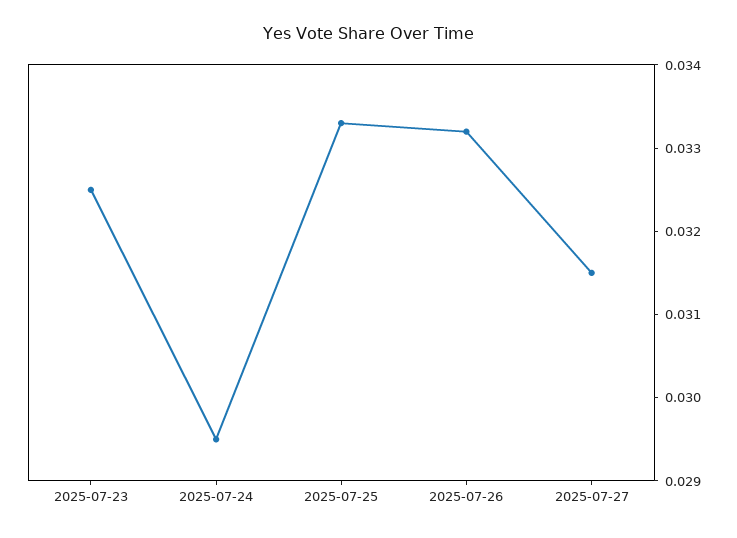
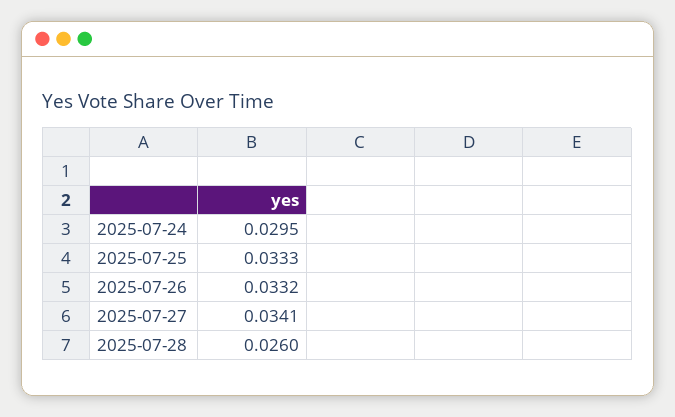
2025-07-23: 0.0325 -> none
2025-07-27: 0.0315 -> 0.0341
2025-07-28: none -> 0.026

